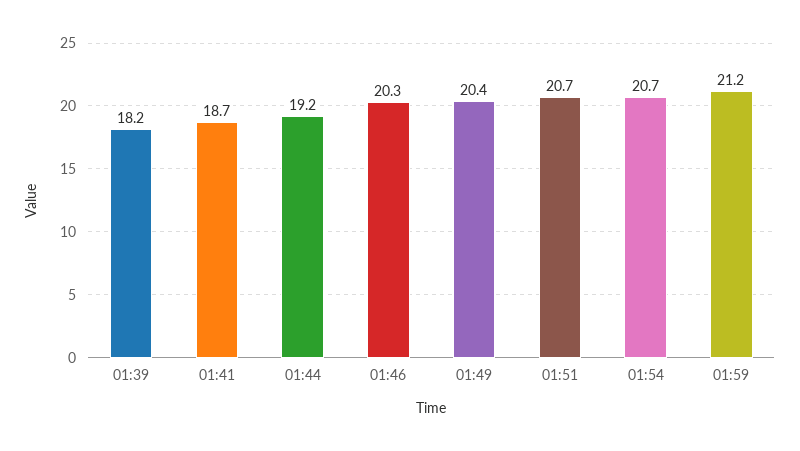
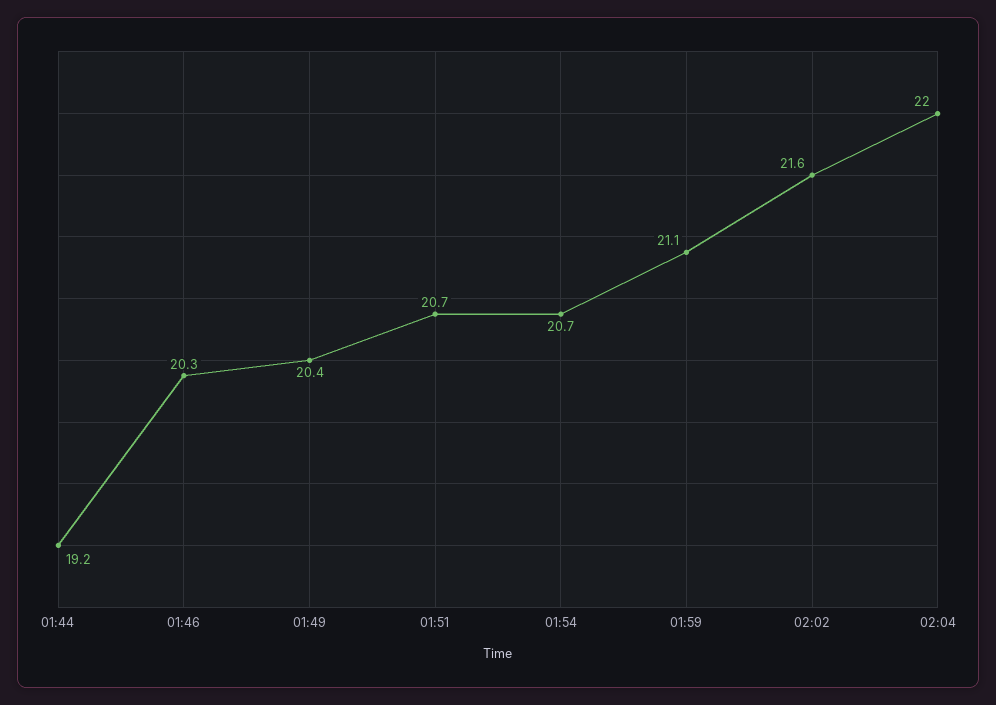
01:39: 18.2 -> none
01:41: 18.7 -> none
01:59: 21.2 -> 21.1
02:02: none -> 21.6
02:04: none -> 22

